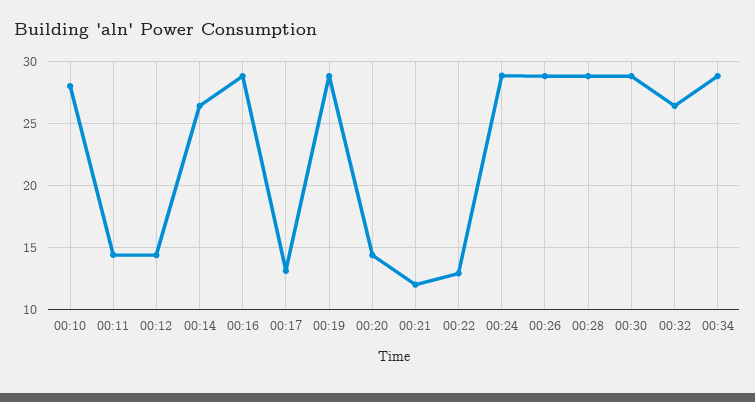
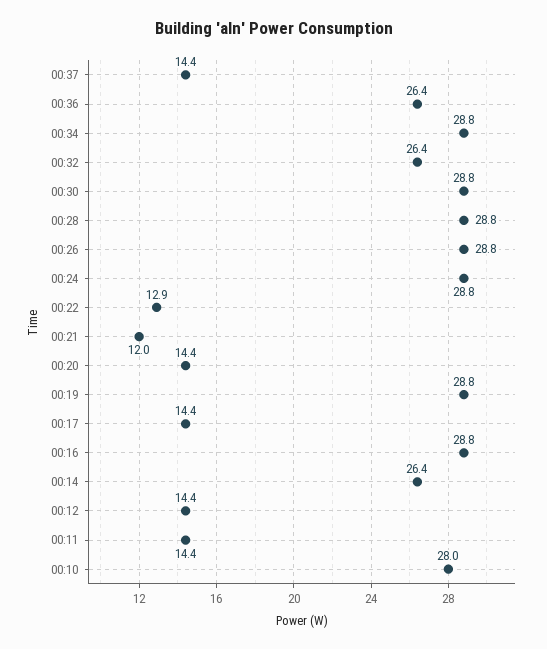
00:17: 13 -> 14.4
00:37: none -> 14.4
00:36: none -> 26.4

